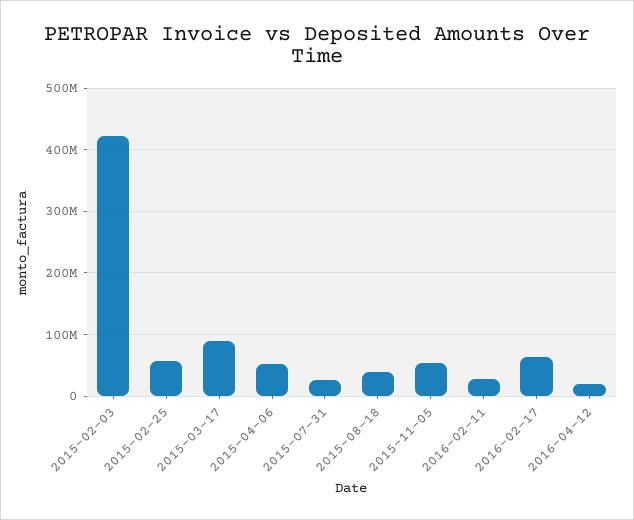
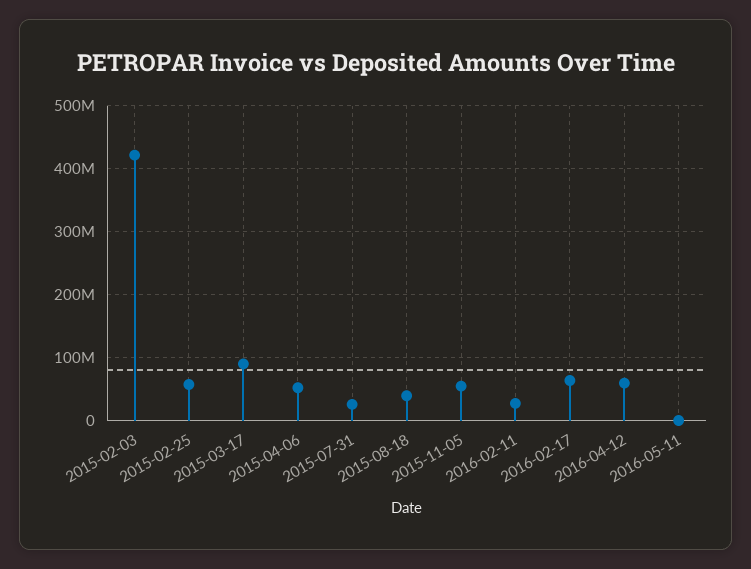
2016-04-12: 20000000 -> 60000000
2016-05-11: none -> 0

